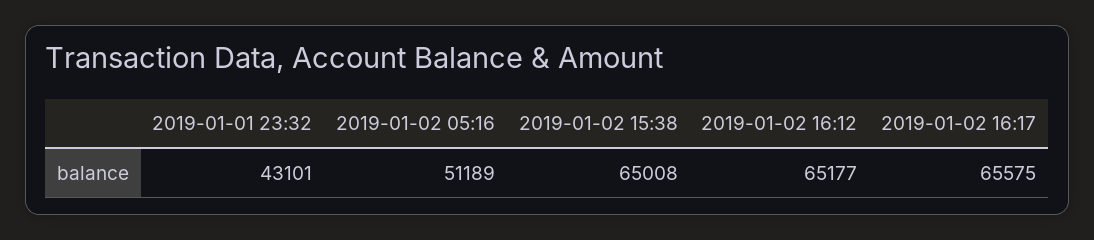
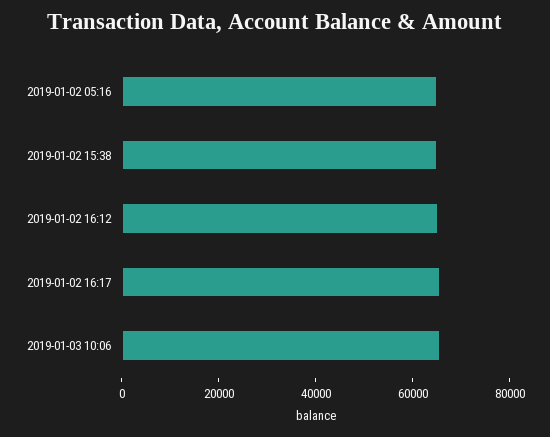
2019-01-01 23:32: 43101 -> none
2019-01-02 05:16: 51189 -> 65000
2019-01-03 10:06: none -> 65000

